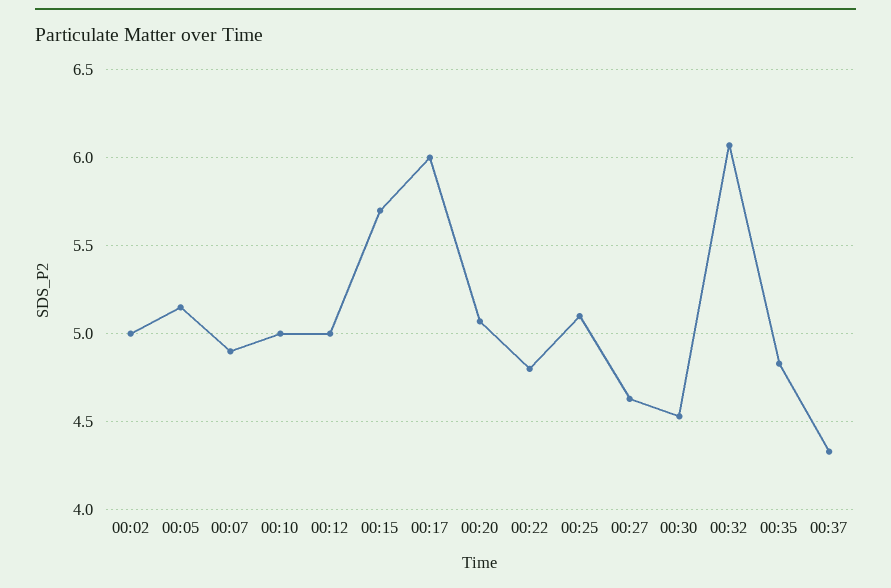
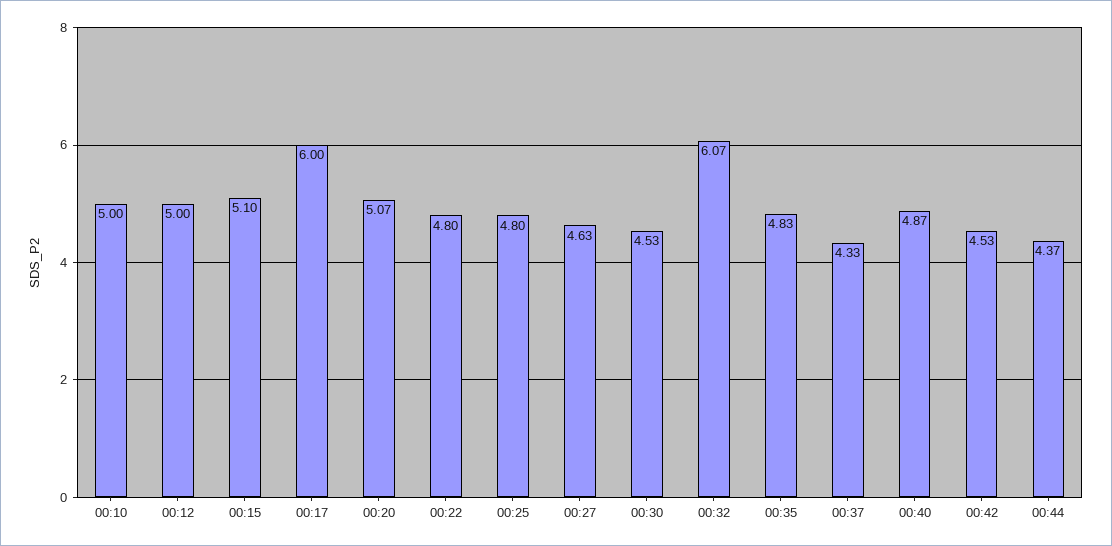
00:02: 5 -> none
00:05: 5.15 -> none
00:07: 4.9 -> none
00:15: 5.7 -> 5.1
00:25: 5.1 -> 4.8
00:40: none -> 4.87
00:42: none -> 4.53
00:44: none -> 4.37

